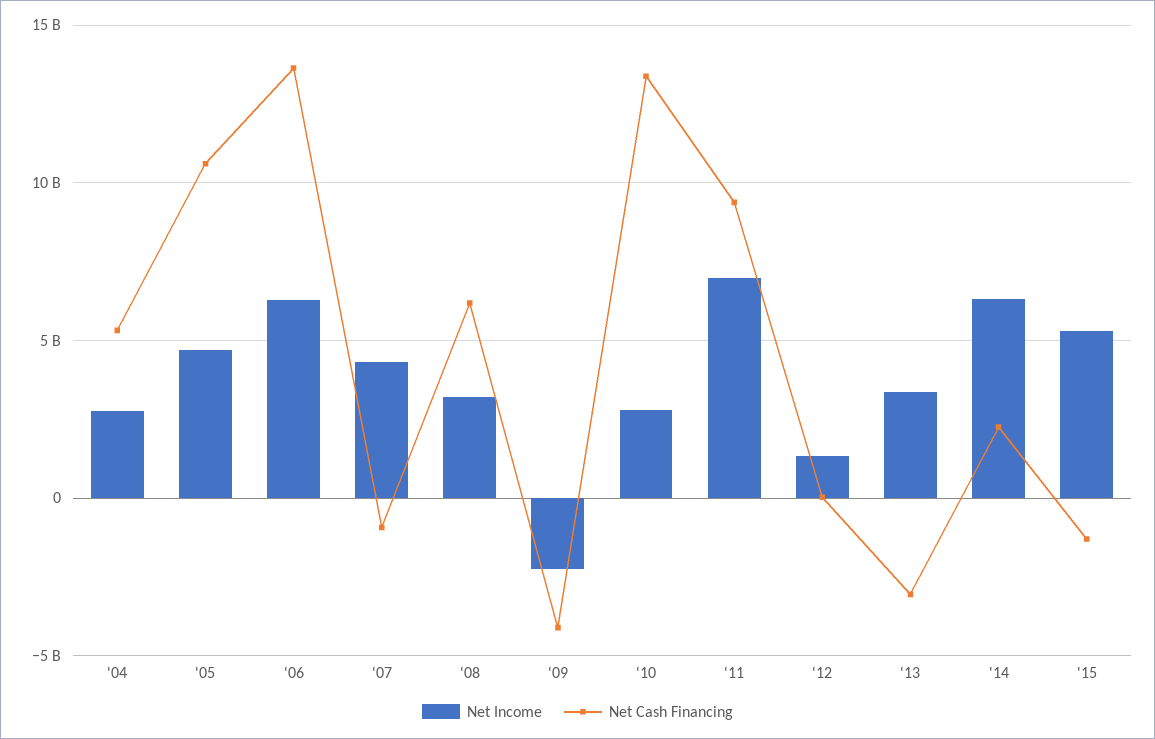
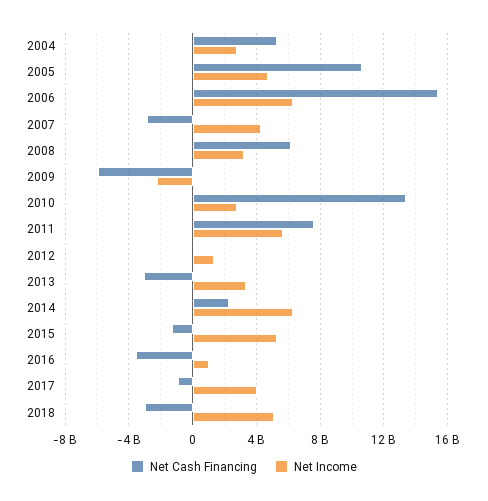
Net Cash Financing, '06: 13500000000 -> 15500000000
Net Cash Financing, '07: -1000000000 -> -3000000000
Net Cash Financing, '09: -4000000000 -> -6000000000
Net Income, '11: 7000000000 -> 5500000000
Net Cash Financing, '11: 9500000000 -> 7500000000
Net Cash Financing, 2016: none -> -3500000000
Net Income, 2016: none -> 1000000000
Net Cash Financing, 2017: none -> -1000000000
Net Income, 2017: none -> 4000000000
Net Cash Financing, 2018: none -> -3000000000
Net Income, 2018: none -> 5000000000

